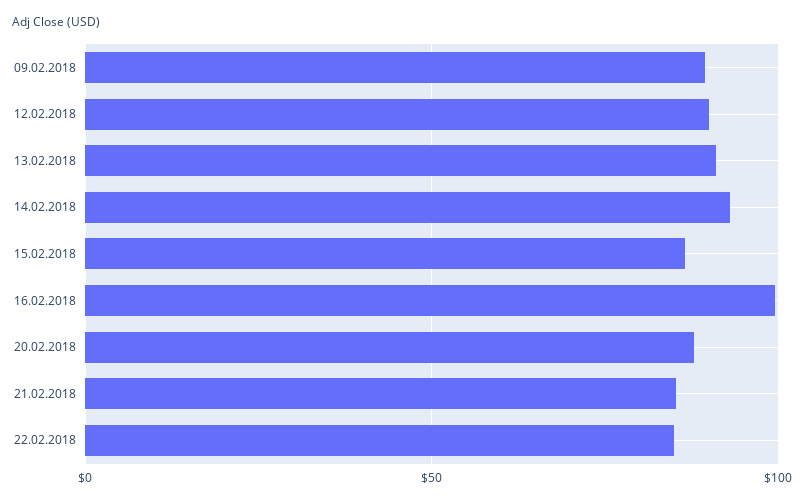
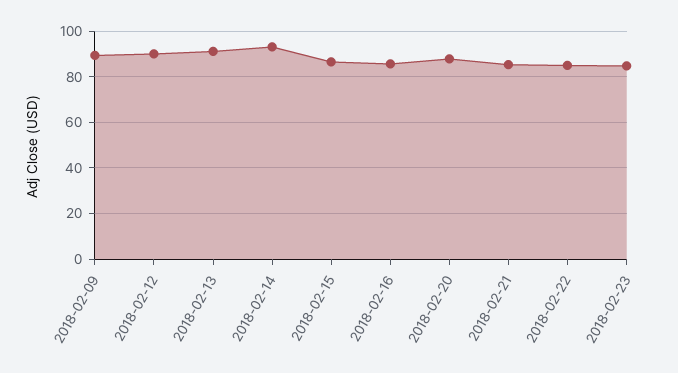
16.02.2018: 100 -> 85
2018-02-23: none -> 85

